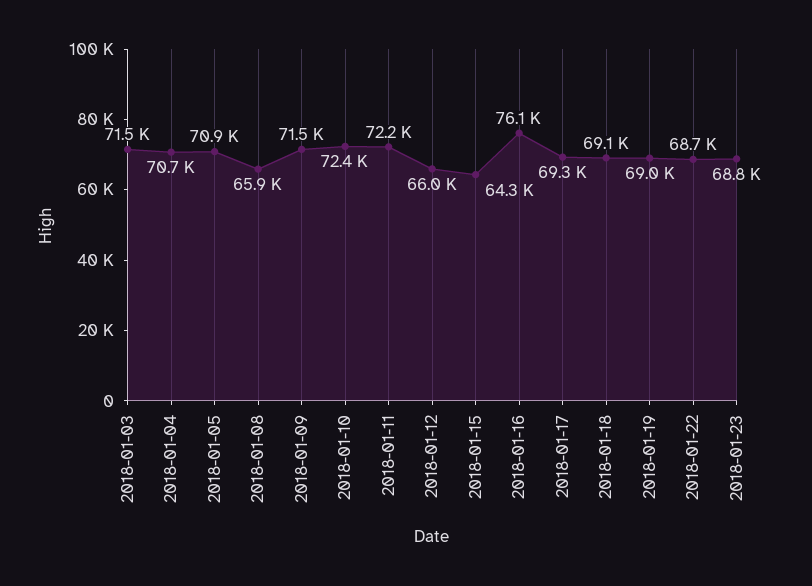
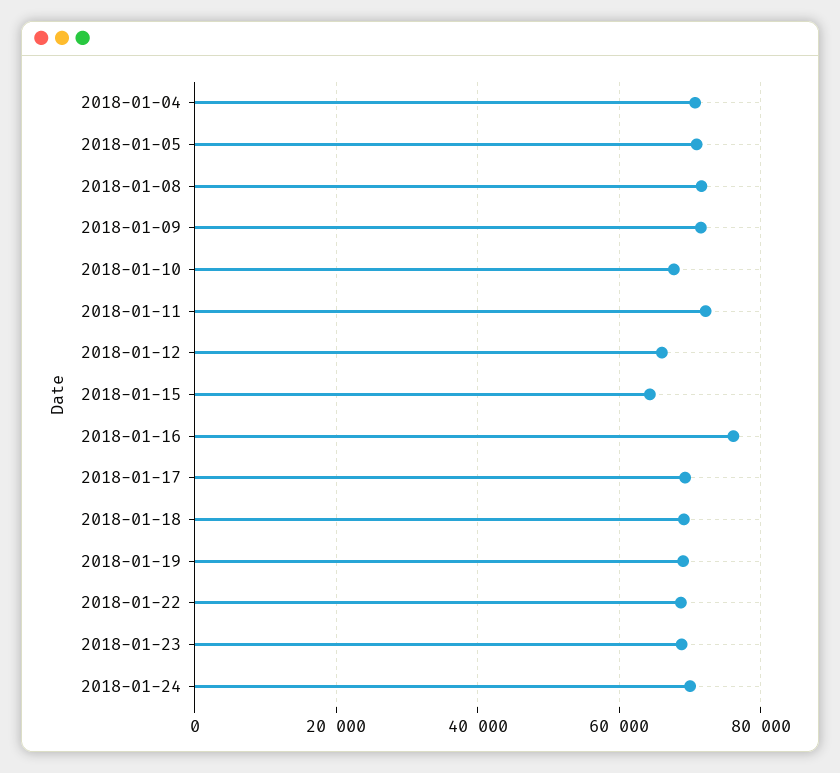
2018-01-03: 71500 -> none
2018-01-08: 65900 -> 72000
2018-01-10: 72400 -> 68000
2018-01-24: none -> 70000

